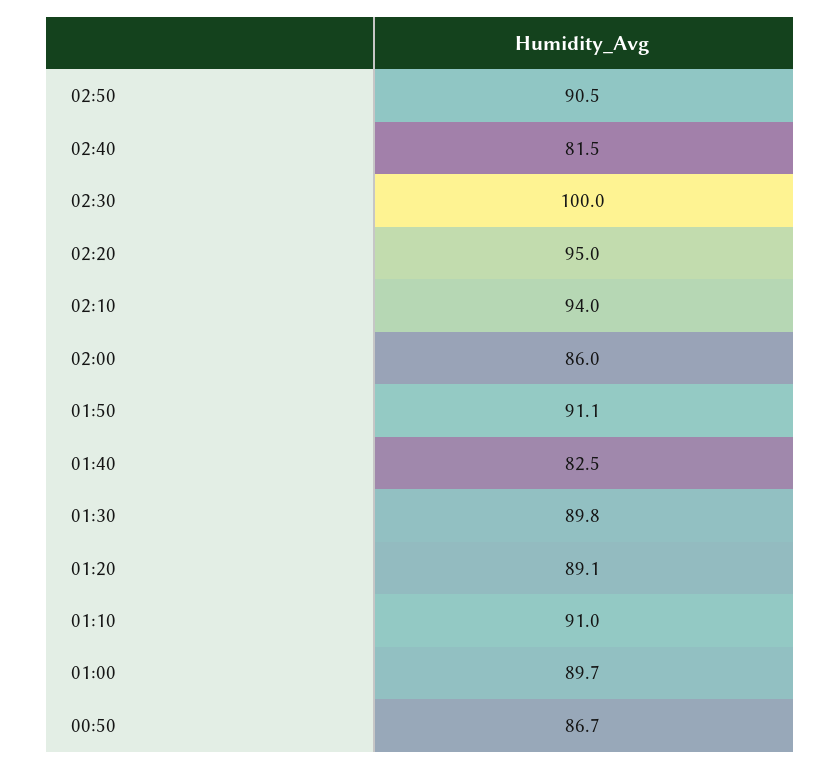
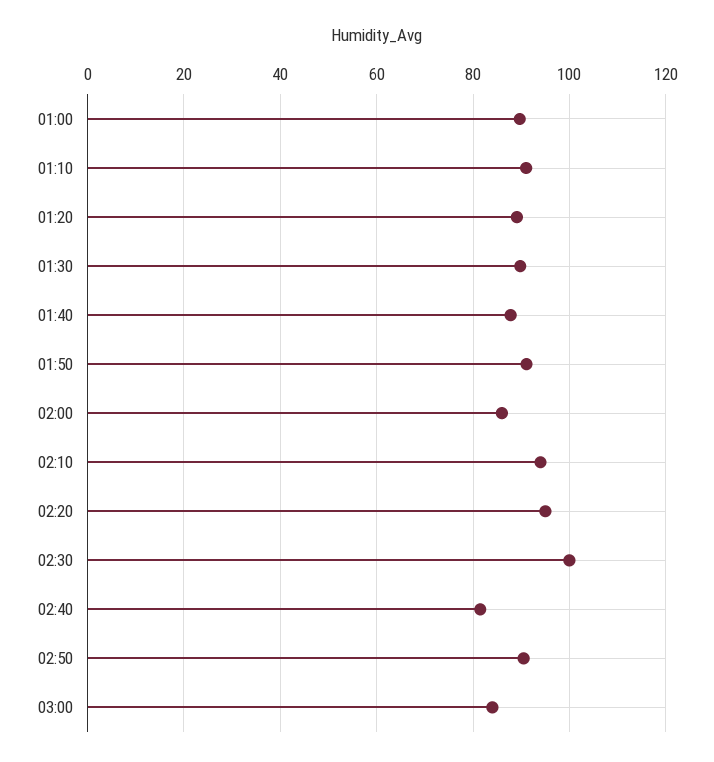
01:40: 82.5 -> 88
00:50: 86.7 -> none
03:00: none -> 84

